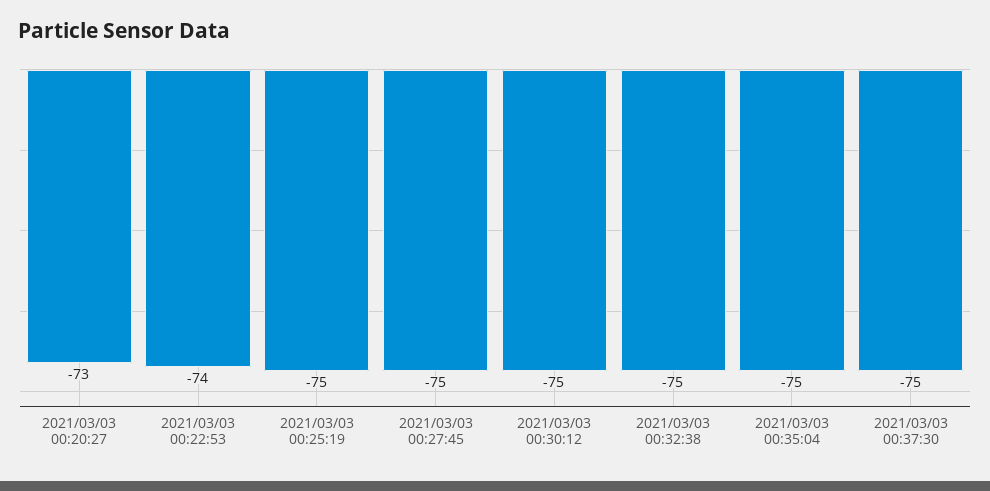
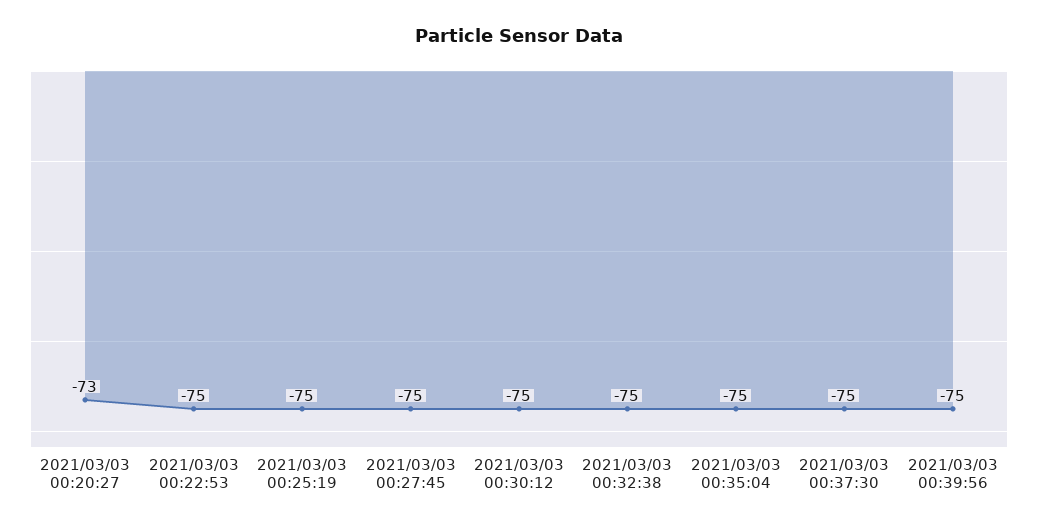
2021/03/03 00:22:53: -74 -> -75
2021/03/03 00:39:56: none -> -75

